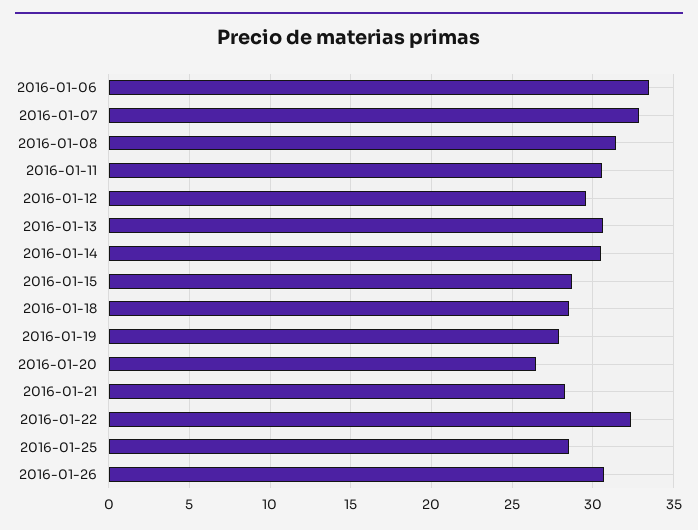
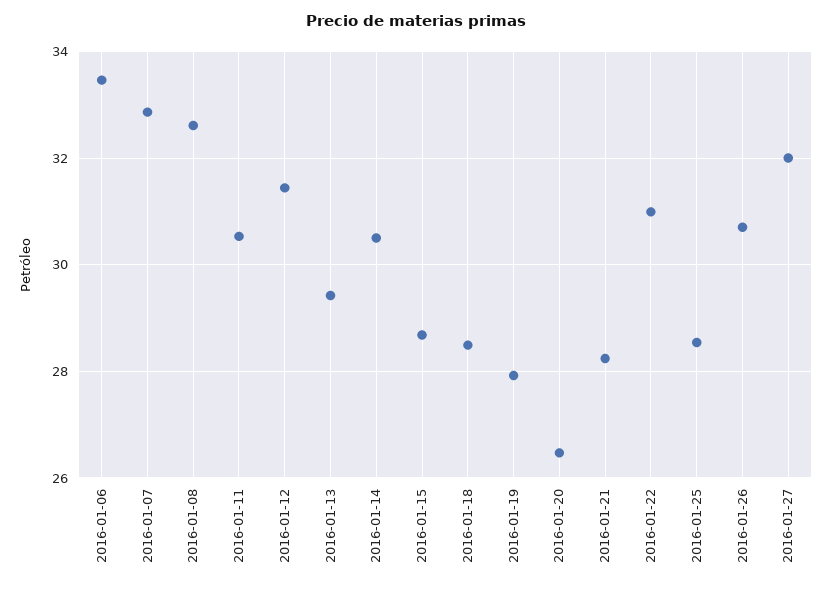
2016-01-08: 31.5 -> 32.6
2016-01-12: 29.5 -> 31.4
2016-01-13: 30.5 -> 29.4
2016-01-22: 32.5 -> 31
2016-01-27: none -> 32

